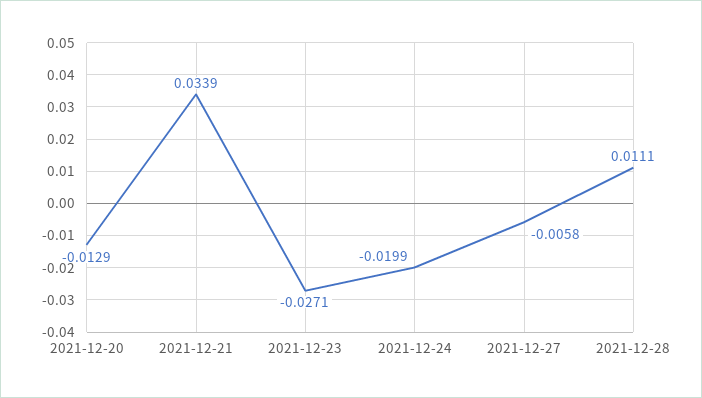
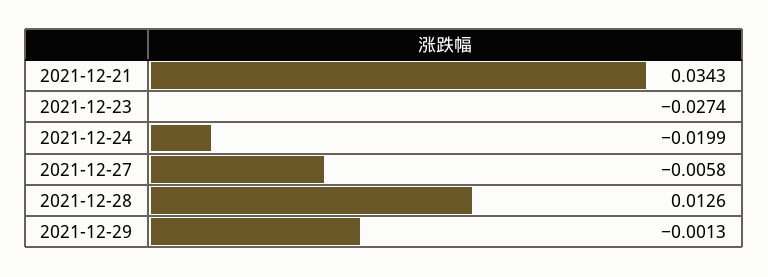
2021-12-20: -0.0129 -> none
2021-12-21: 0.0339 -> 0.0343
2021-12-23: -0.0271 -> -0.0274
2021-12-28: 0.0111 -> 0.0126
2021-12-29: none -> -0.0013

